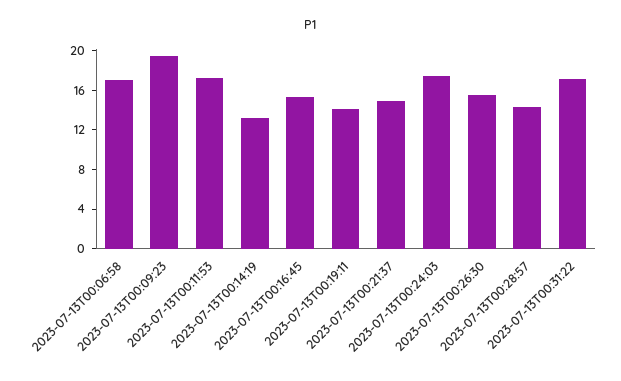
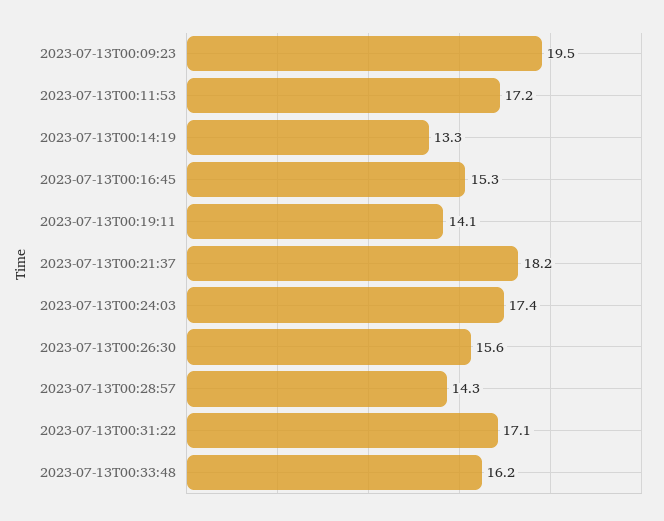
2023-07-13T00:06:58: 17 -> none
2023-07-13T00:21:37: 15 -> 18.2
2023-07-13T00:33:48: none -> 16.2

